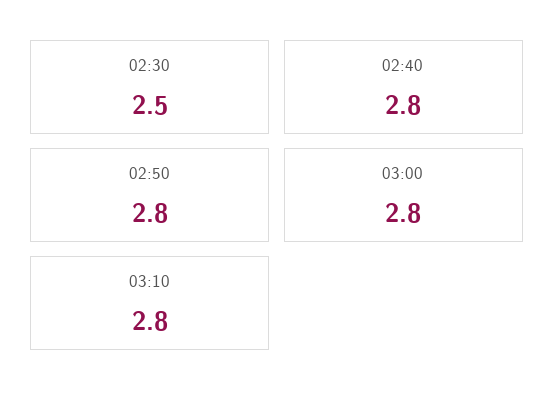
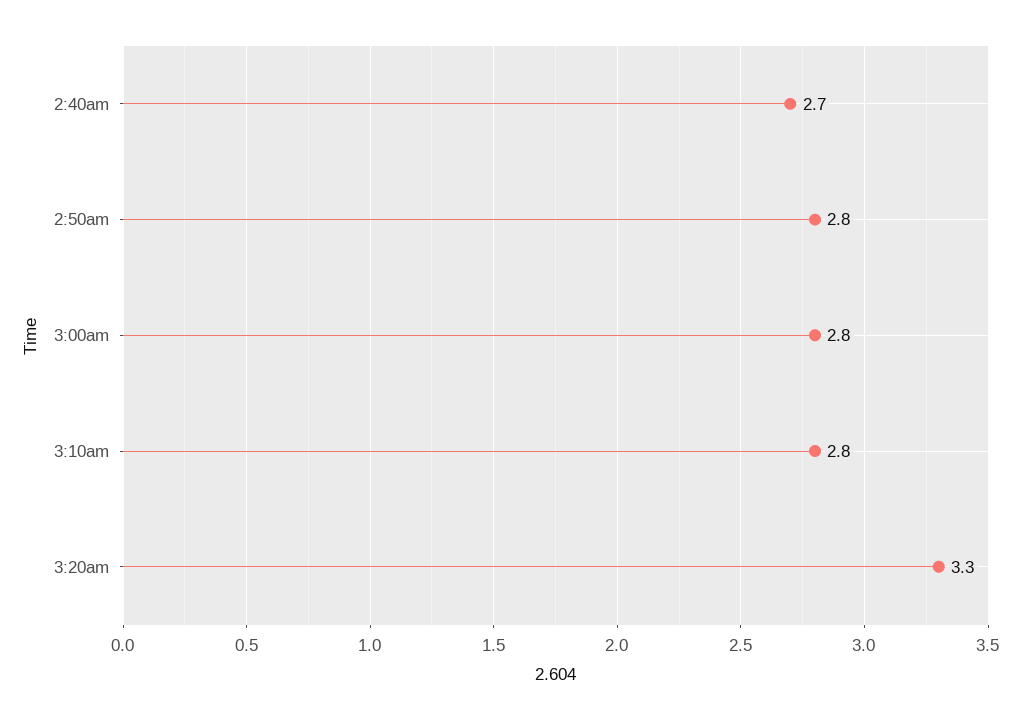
02:30: 2.5 -> none
02:40: 2.8 -> 2.7
3:20am: none -> 3.3

